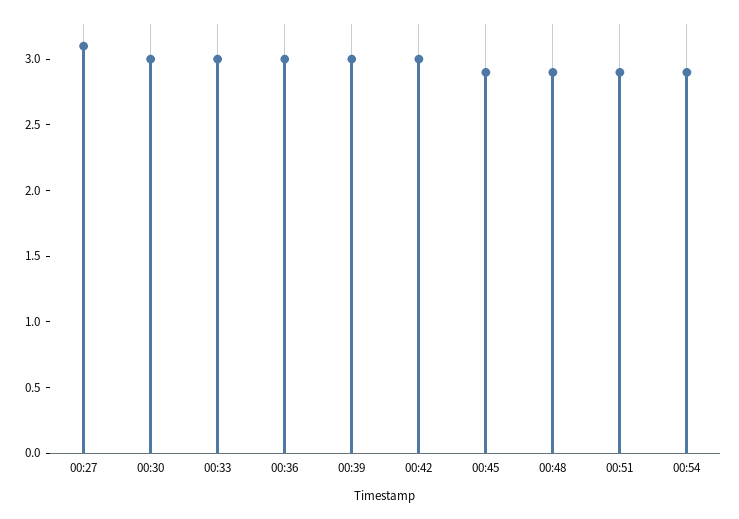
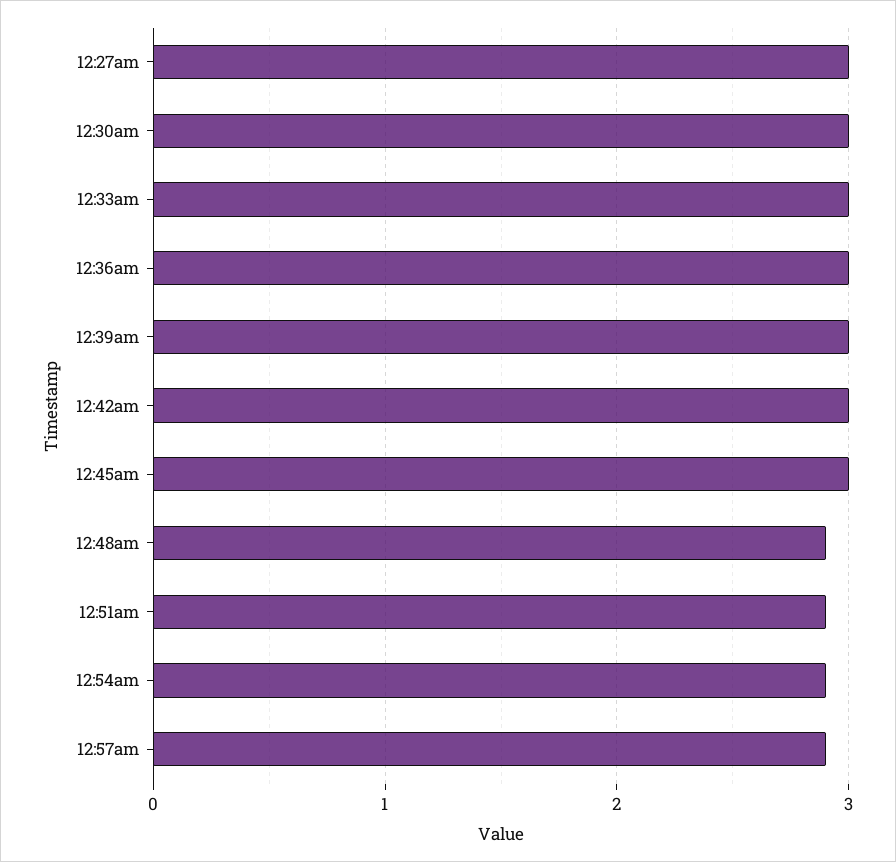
00:27: 3.1 -> 3
00:45: 2.9 -> 3
12:57am: none -> 2.9

